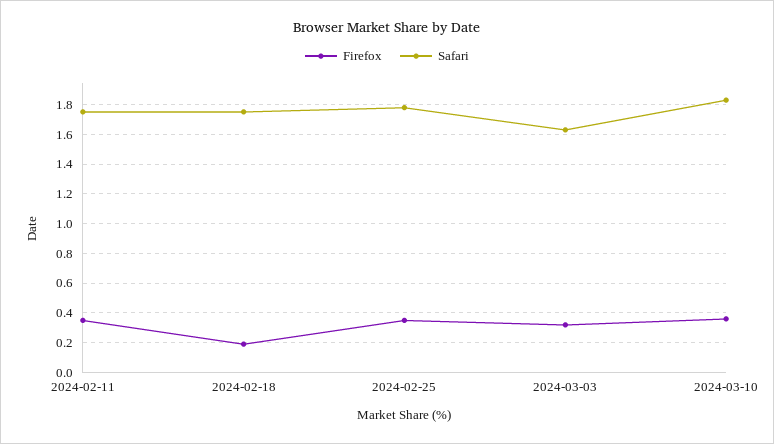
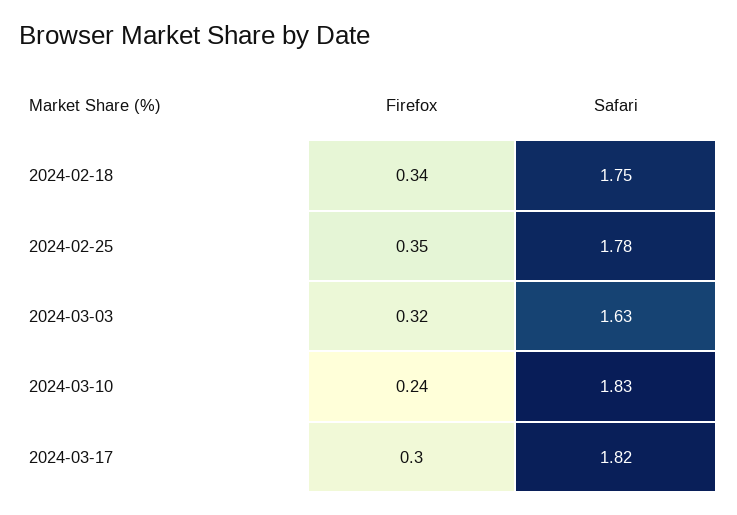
Firefox, 2024-02-11: 0.35 -> none
Safari, 2024-02-11: 1.75 -> none
Firefox, 2024-02-18: 0.2 -> 0.34
Firefox, 2024-03-10: 0.35 -> 0.24
Firefox, 2024-03-17: none -> 0.3
Safari, 2024-03-17: none -> 1.82

